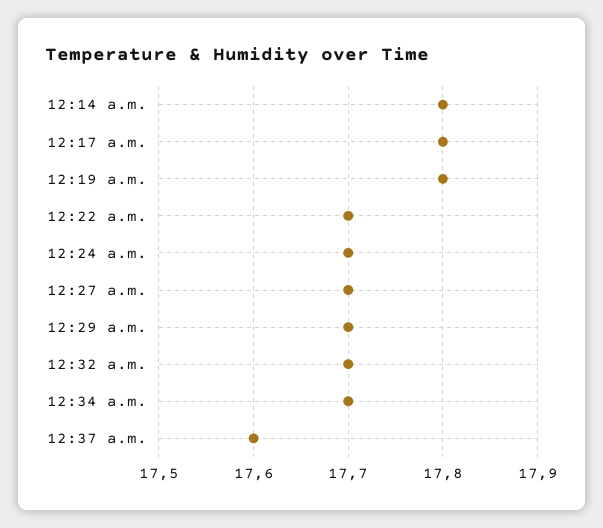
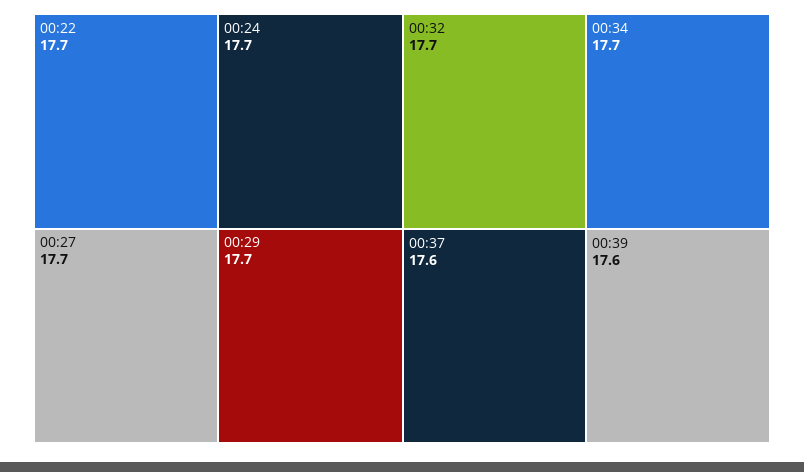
12:14 a.m.: 17.8 -> none
12:17 a.m.: 17.8 -> none
12:19 a.m.: 17.8 -> none
00:39: none -> 17.6

